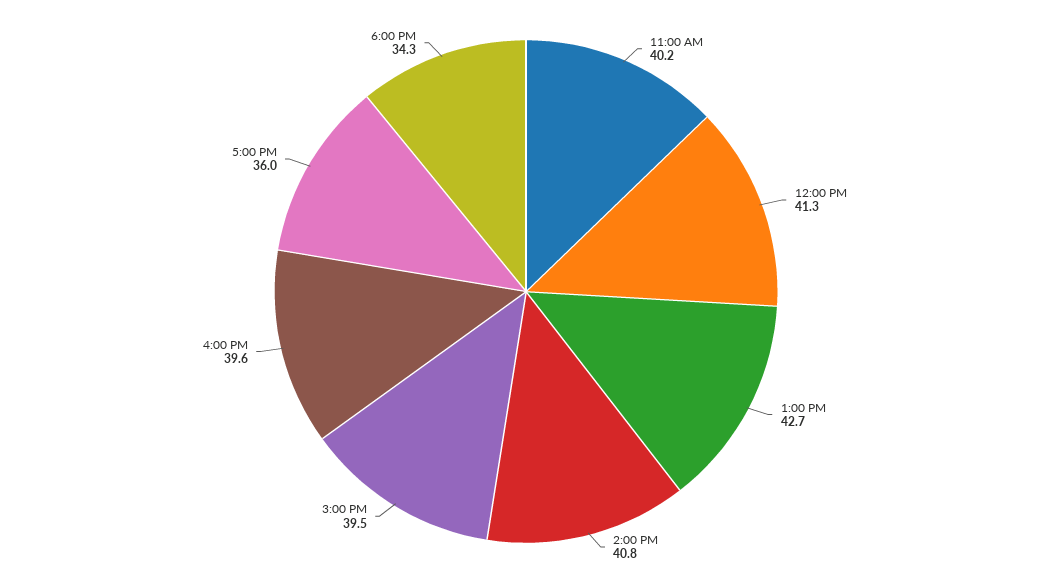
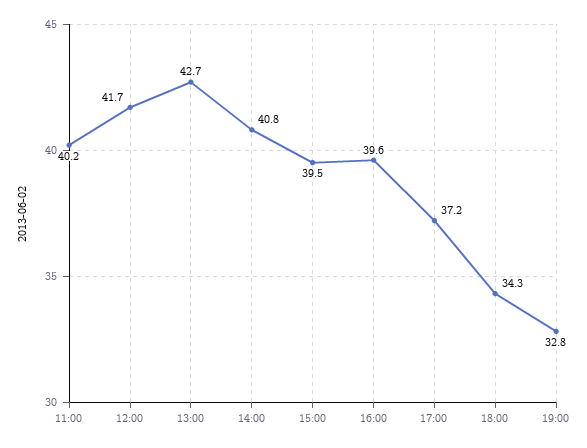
12:00 PM: 41.3 -> 41.7
5:00 PM: 36 -> 37.2
19:00: none -> 32.8

